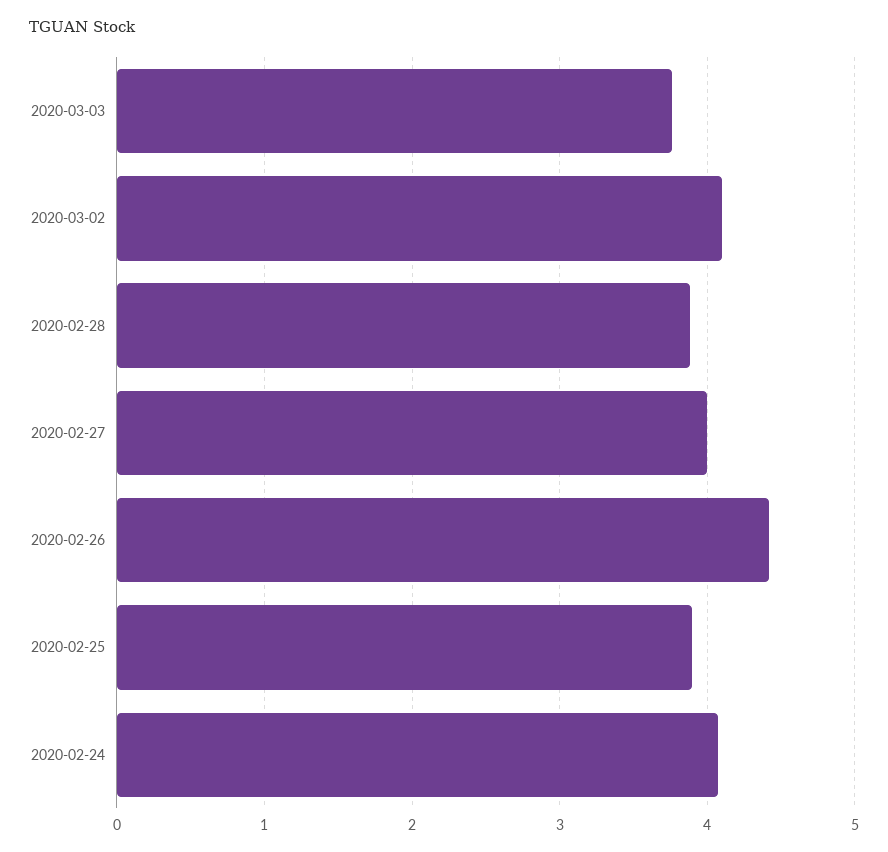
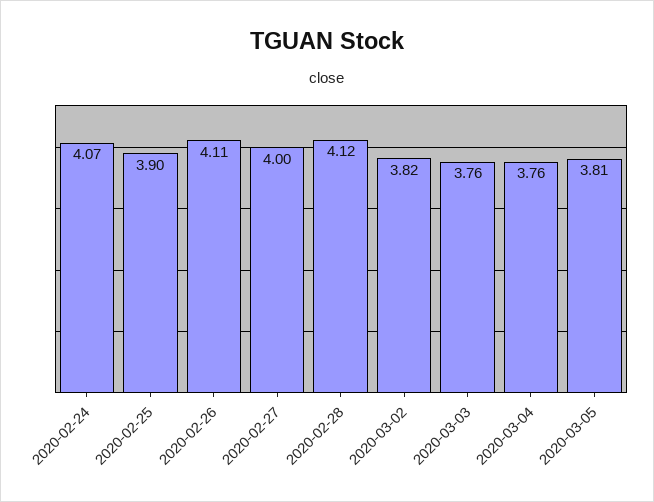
2020-03-02: 4.1 -> 3.82
2020-02-28: 3.9 -> 4.12
2020-02-26: 4.4 -> 4.11
2020-03-04: none -> 3.76
2020-03-05: none -> 3.81

